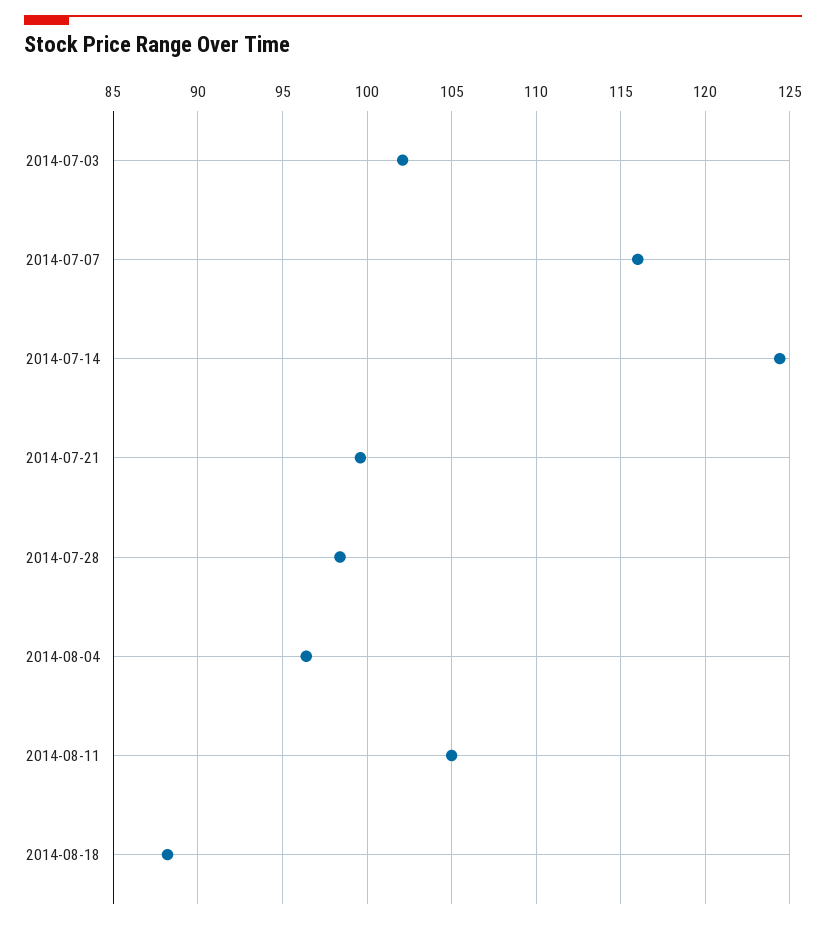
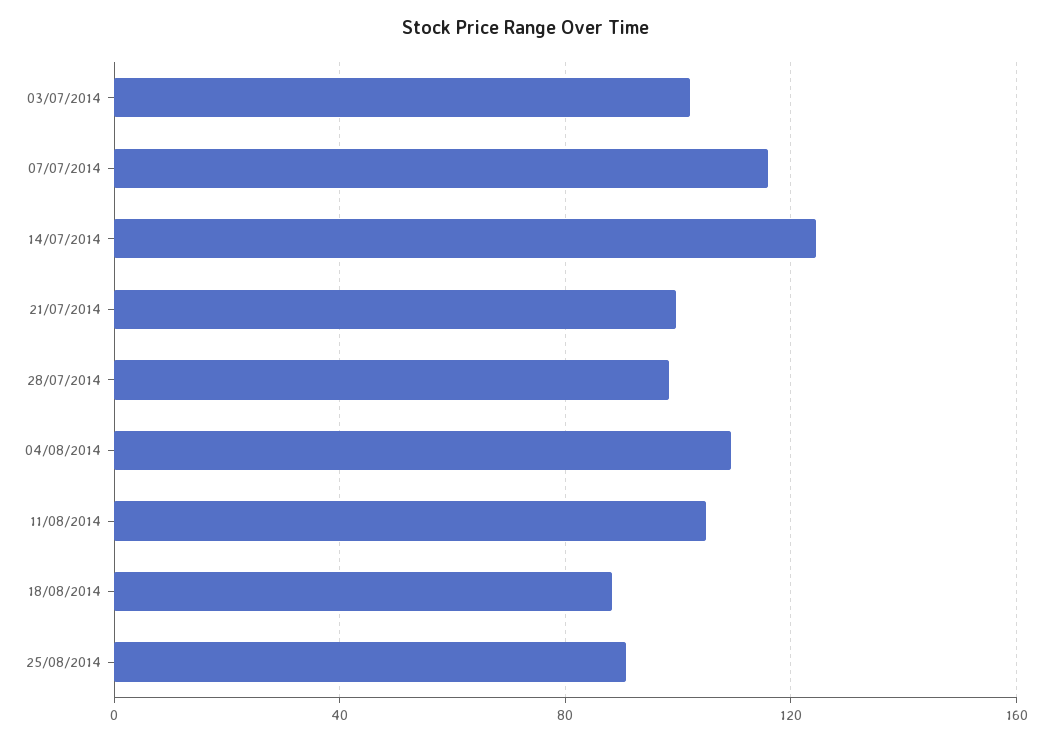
2014-08-04: 96.5 -> 110
25/08/2014: none -> 90

